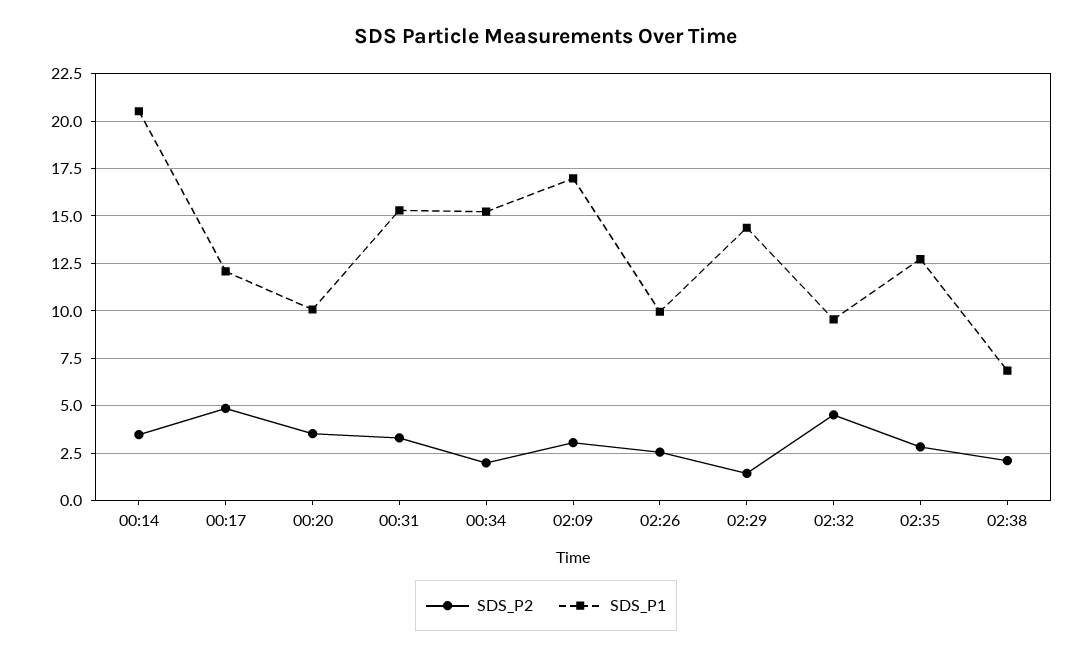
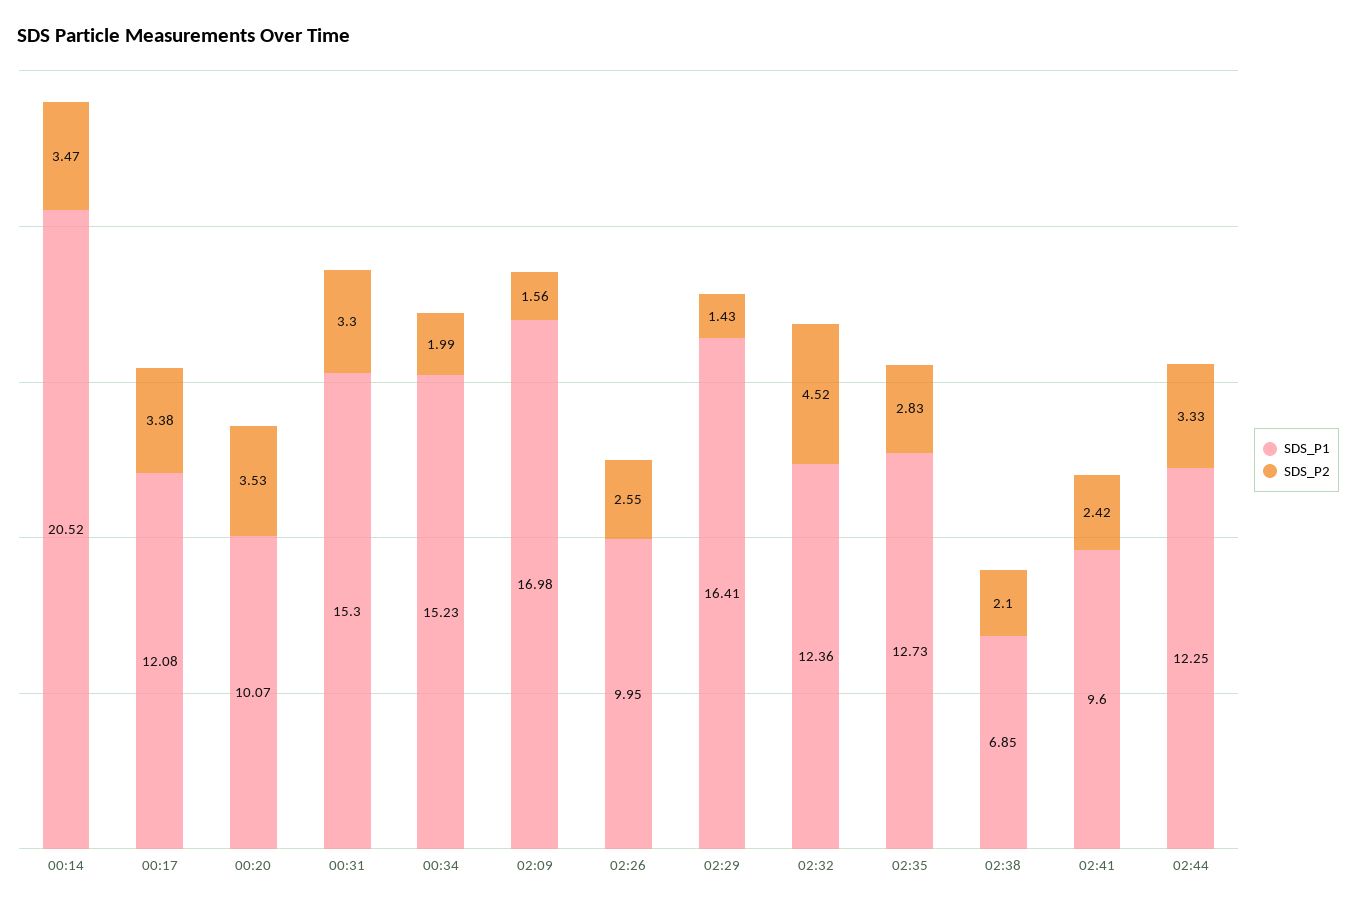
SDS_P2, 00:17: 5 -> 3.38
SDS_P2, 02:09: 3 -> 1.56
SDS_P1, 02:29: 14.5 -> 16.41
SDS_P1, 02:32: 9.5 -> 12.36
SDS_P1, 02:41: none -> 9.6
SDS_P2, 02:41: none -> 2.42
SDS_P1, 02:44: none -> 12.25
SDS_P2, 02:44: none -> 3.33

